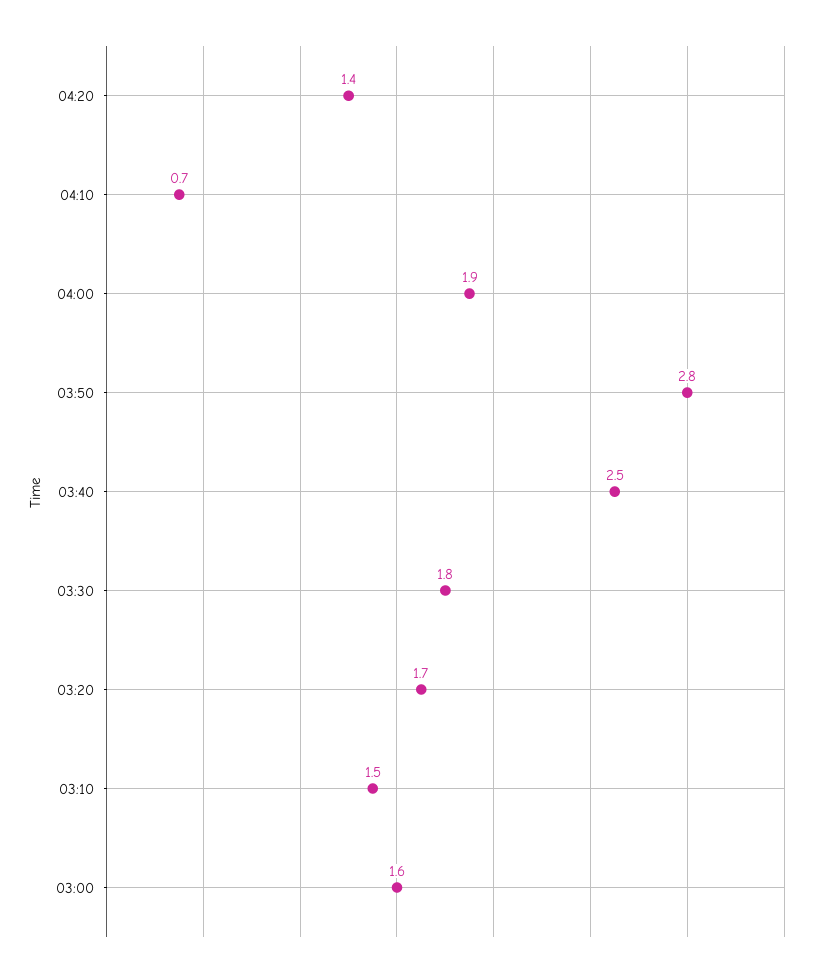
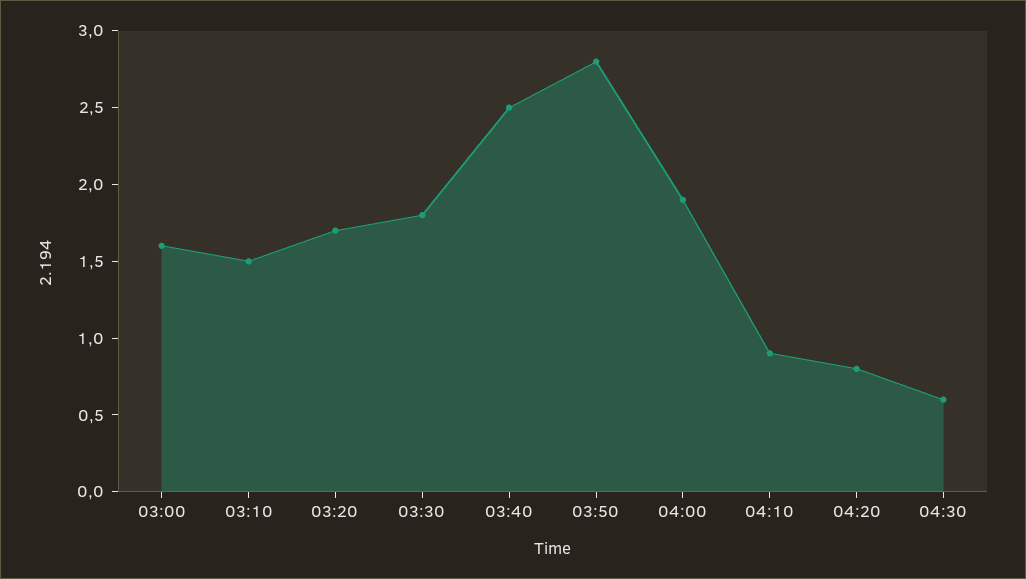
04:20: 1.4 -> 0.8
04:10: 0.7 -> 0.9
04:30: none -> 0.6

